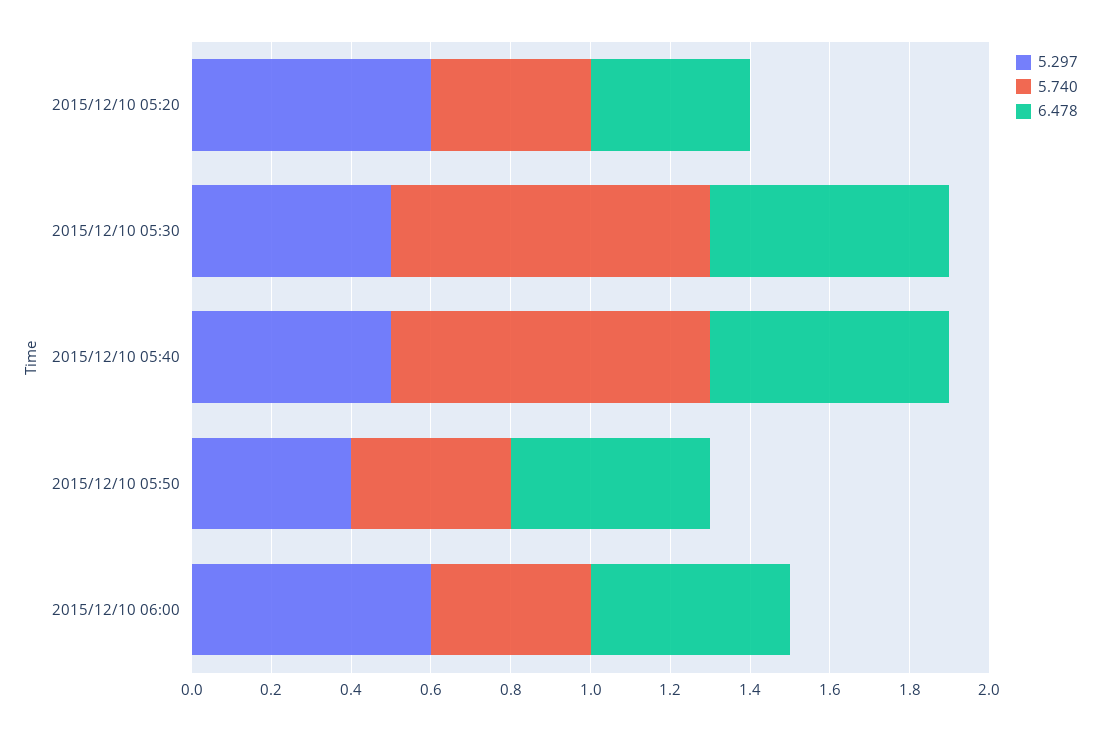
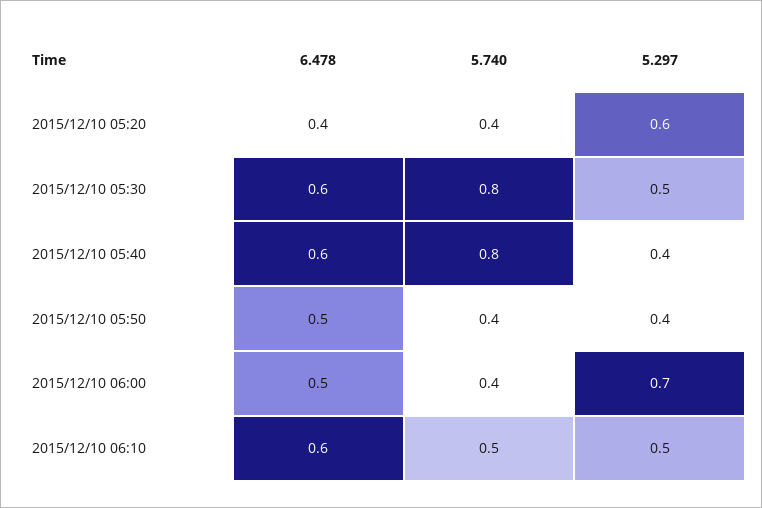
5.297, 2015/12/10 05:40: 0.5 -> 0.4
5.297, 2015/12/10 06:00: 0.6 -> 0.7
6.478, 2015/12/10 06:10: none -> 0.6
5.740, 2015/12/10 06:10: none -> 0.5
5.297, 2015/12/10 06:10: none -> 0.5

